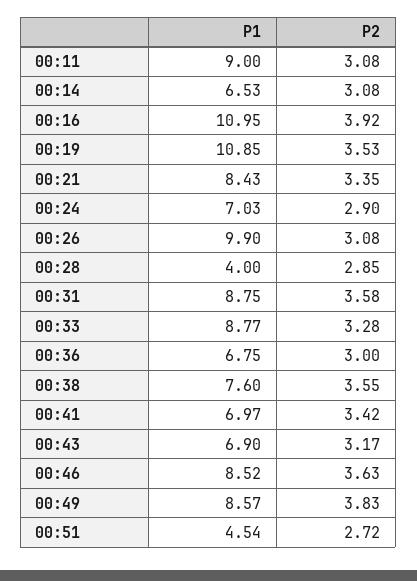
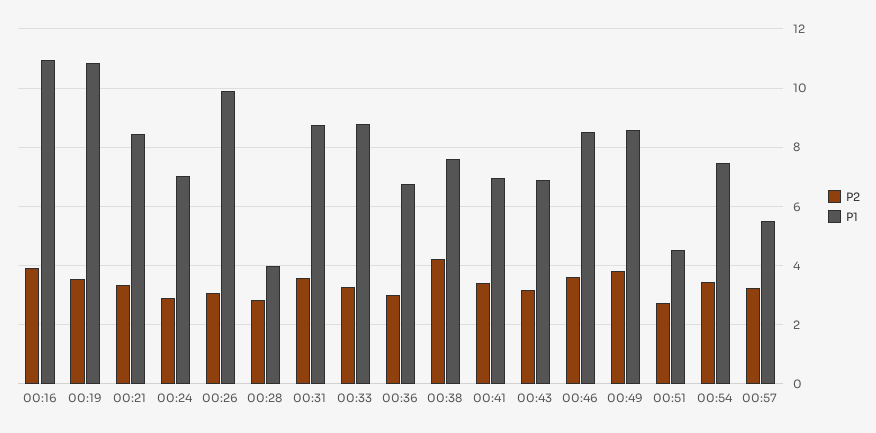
P1, 00:11: 9 -> none
P2, 00:11: 3.08 -> none
P1, 00:14: 6.53 -> none
P2, 00:14: 3.08 -> none
P2, 00:38: 3.55 -> 4.25
P2, 00:54: none -> 3.5
P1, 00:54: none -> 7.5
P2, 00:57: none -> 3.25
P1, 00:57: none -> 5.5

